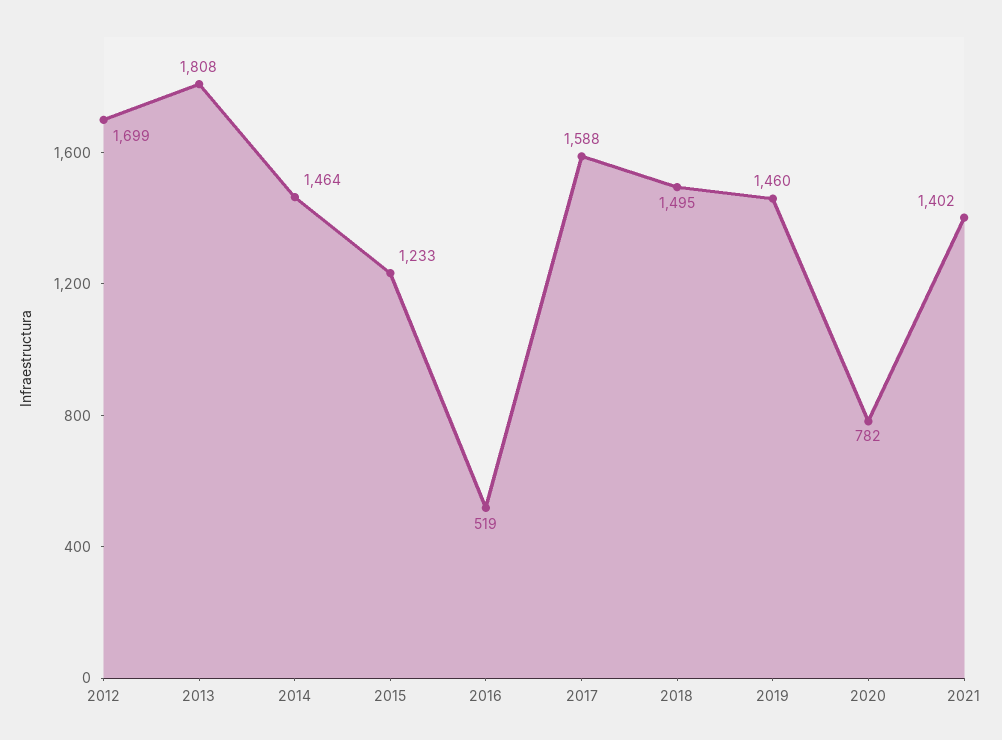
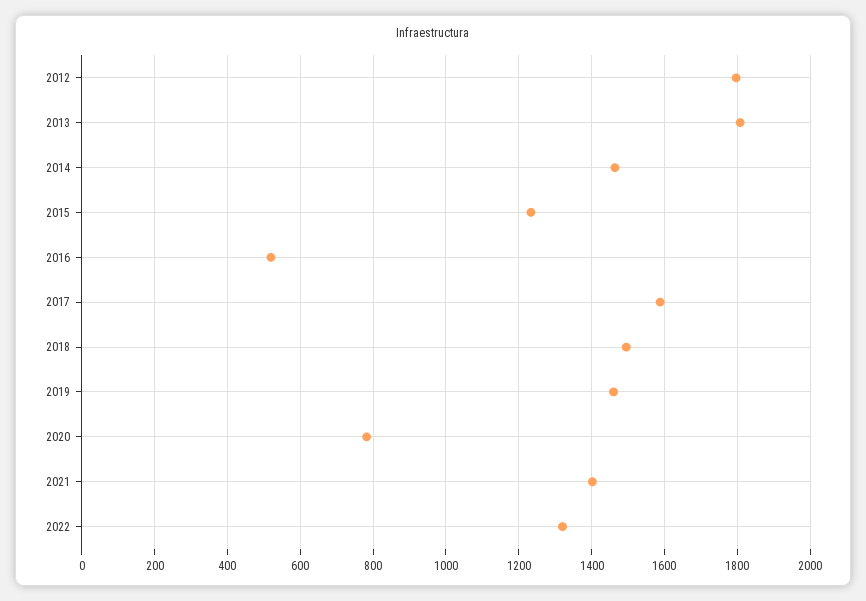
2012: 1699 -> 1800
2022: none -> 1320

